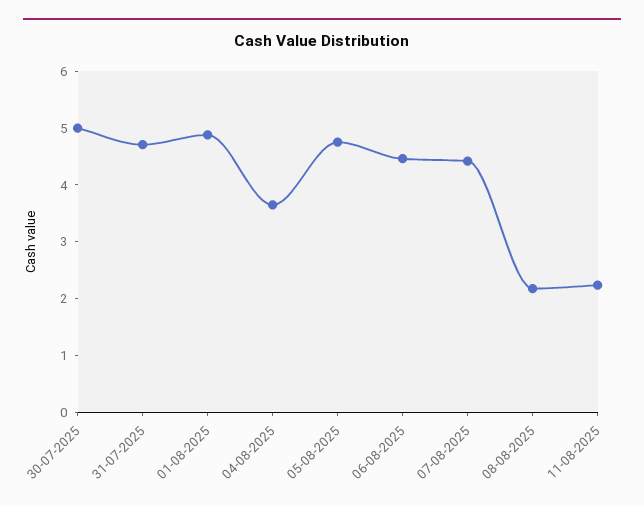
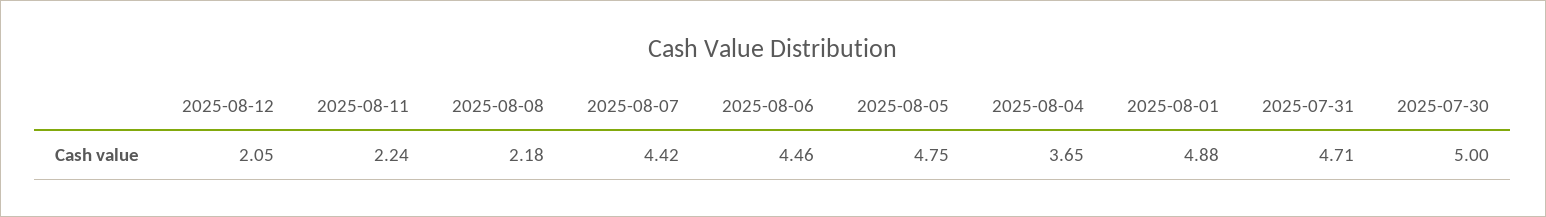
2025-08-12: none -> 2.05

